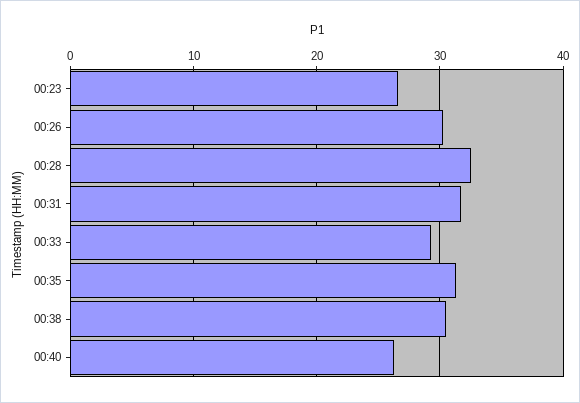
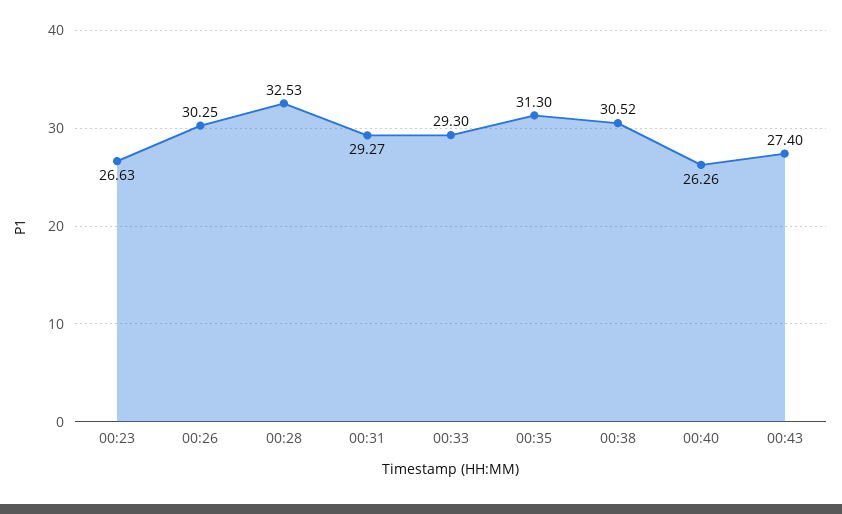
00:31: 32 -> 29.27
00:43: none -> 27.4

